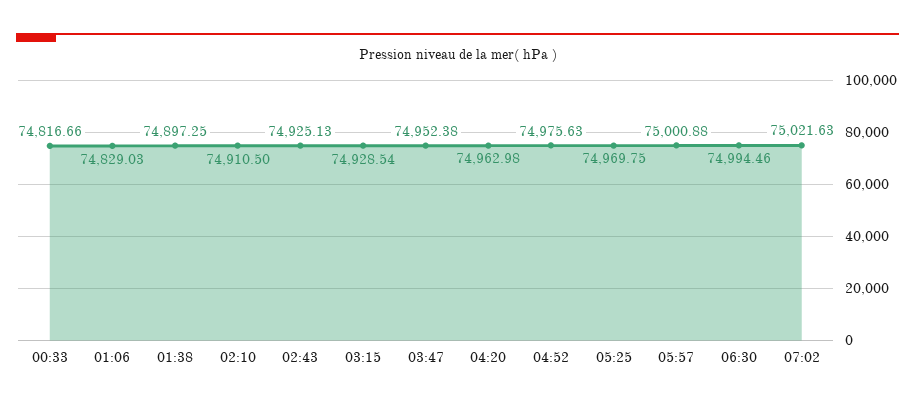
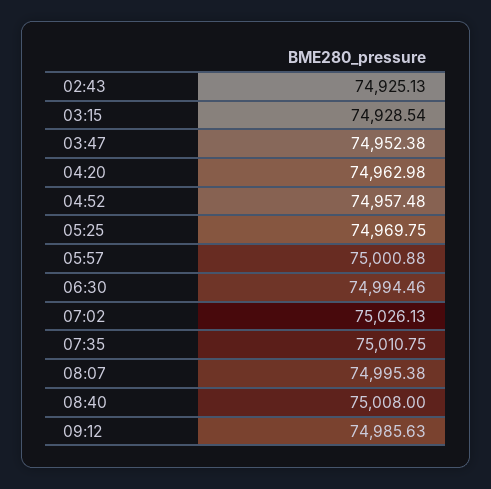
00:33: 74816.66 -> none
01:06: 74829.03 -> none
01:38: 74897.25 -> none
02:10: 74910.5 -> none
04:52: 74975.63 -> 74957.48
07:02: 75021.63 -> 75026.13
07:35: none -> 75010.75
08:07: none -> 74995.38
08:40: none -> 75008
09:12: none -> 74985.63

